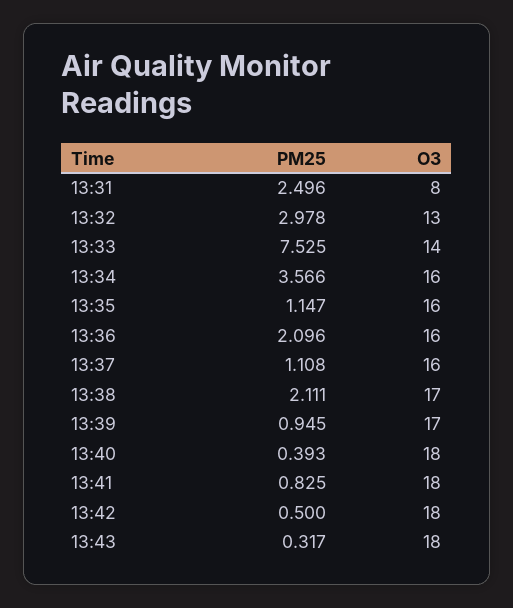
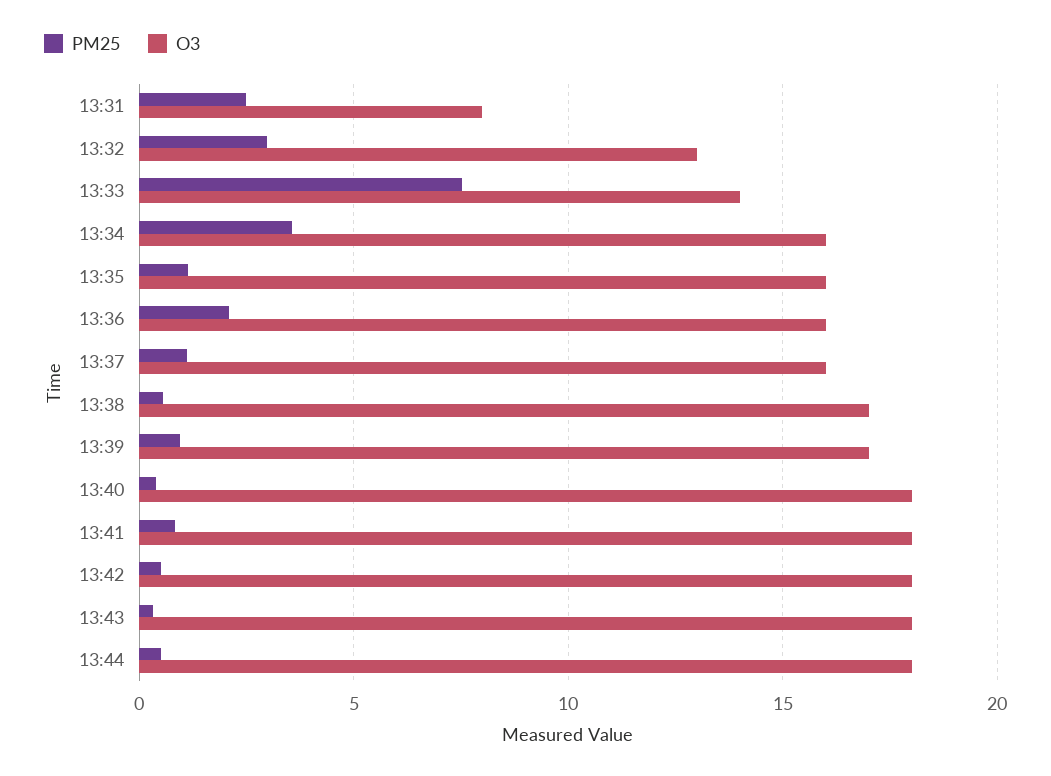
PM25, 13:38: 2.111 -> 0.5
PM25, 13:44: none -> 0.5
O3, 13:44: none -> 18

